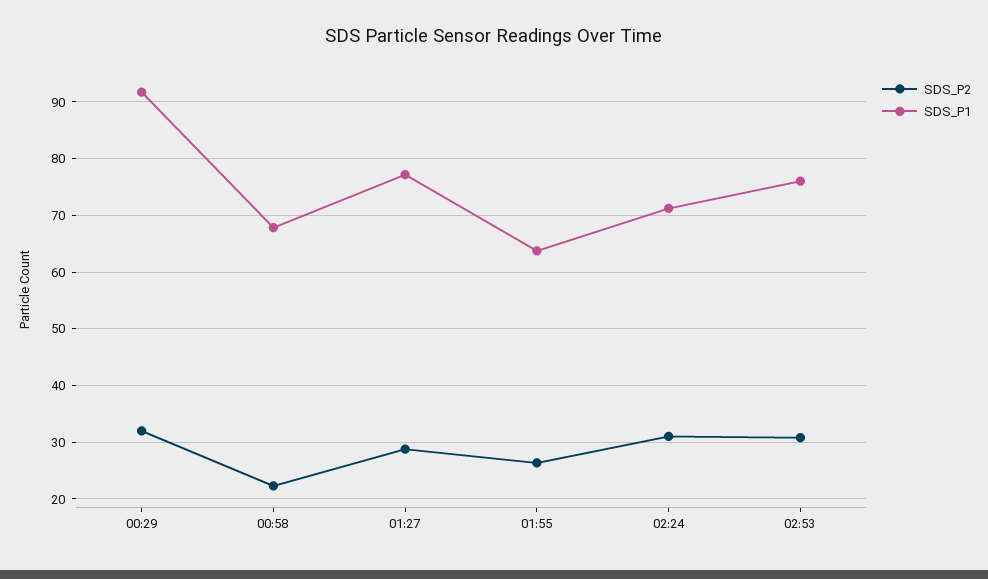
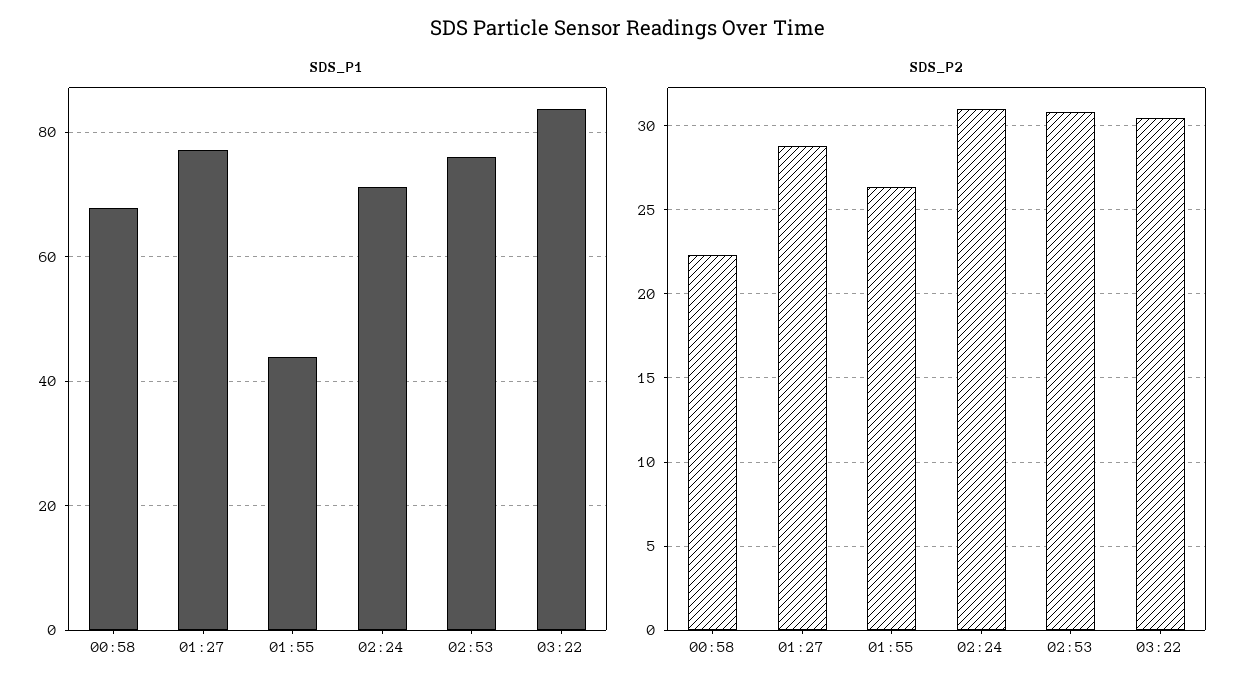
SDS_P2, 00:29: 32 -> none
SDS_P1, 00:29: 92 -> none
SDS_P1, 01:55: 64 -> 44
SDS_P1, 03:22: none -> 84
SDS_P2, 03:22: none -> 30.5

